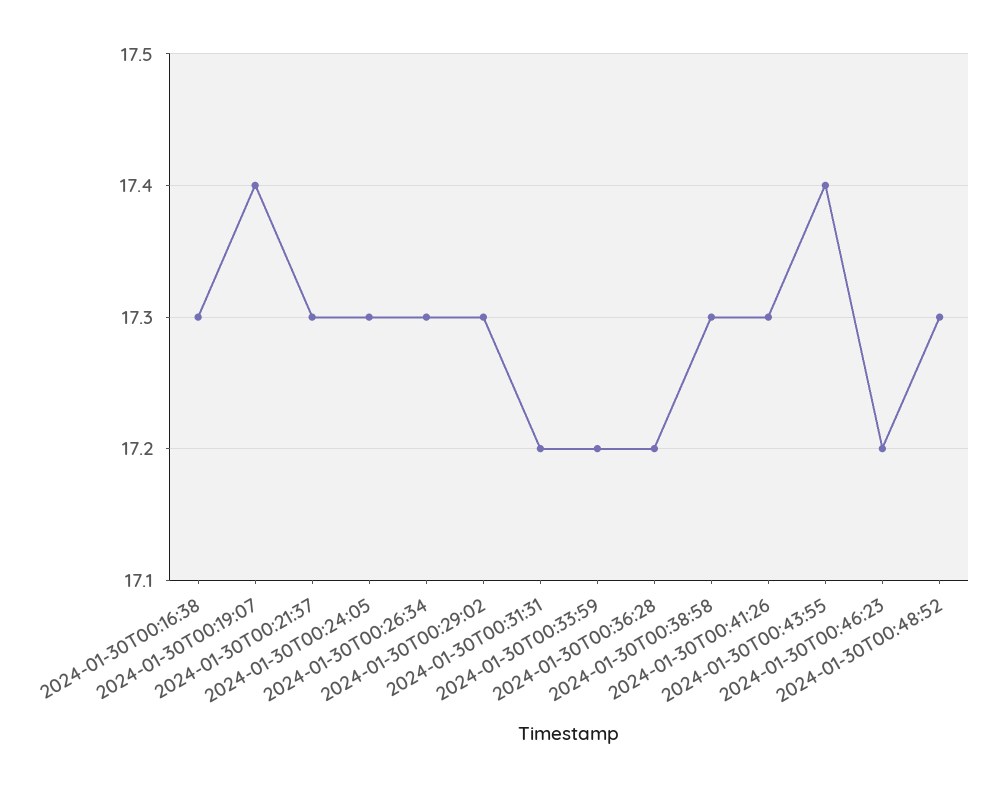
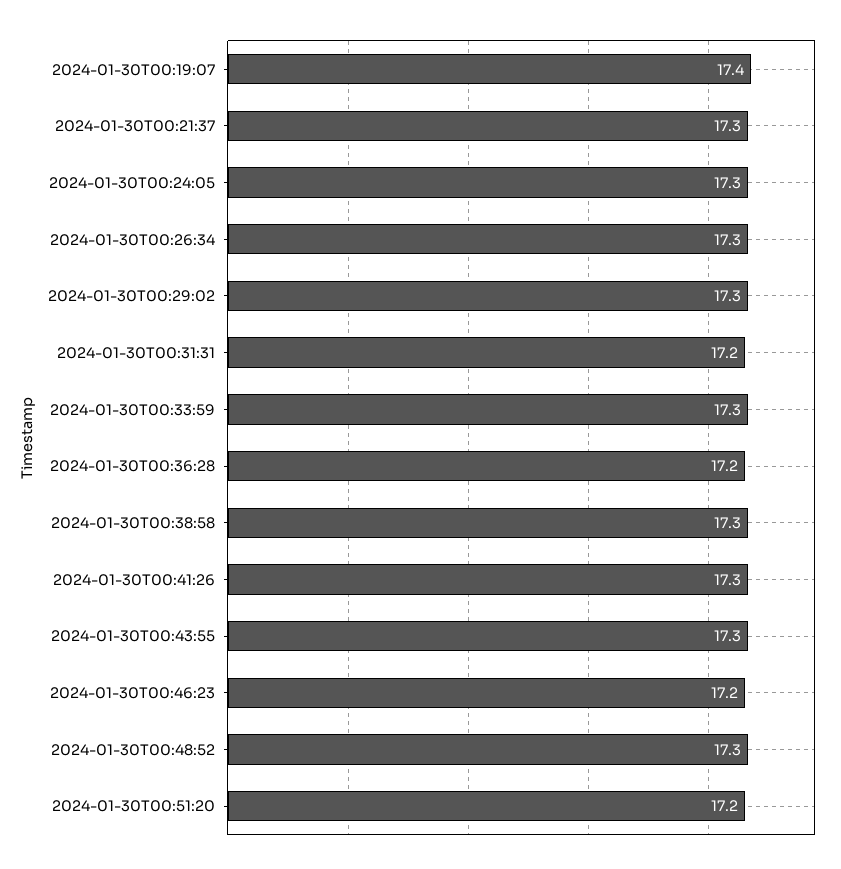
2024-01-30T00:16:38: 17.3 -> none
2024-01-30T00:33:59: 17.2 -> 17.3
2024-01-30T00:43:55: 17.4 -> 17.3
2024-01-30T00:51:20: none -> 17.2

